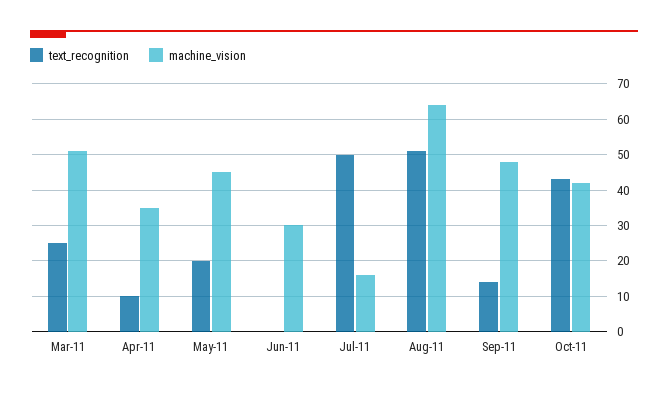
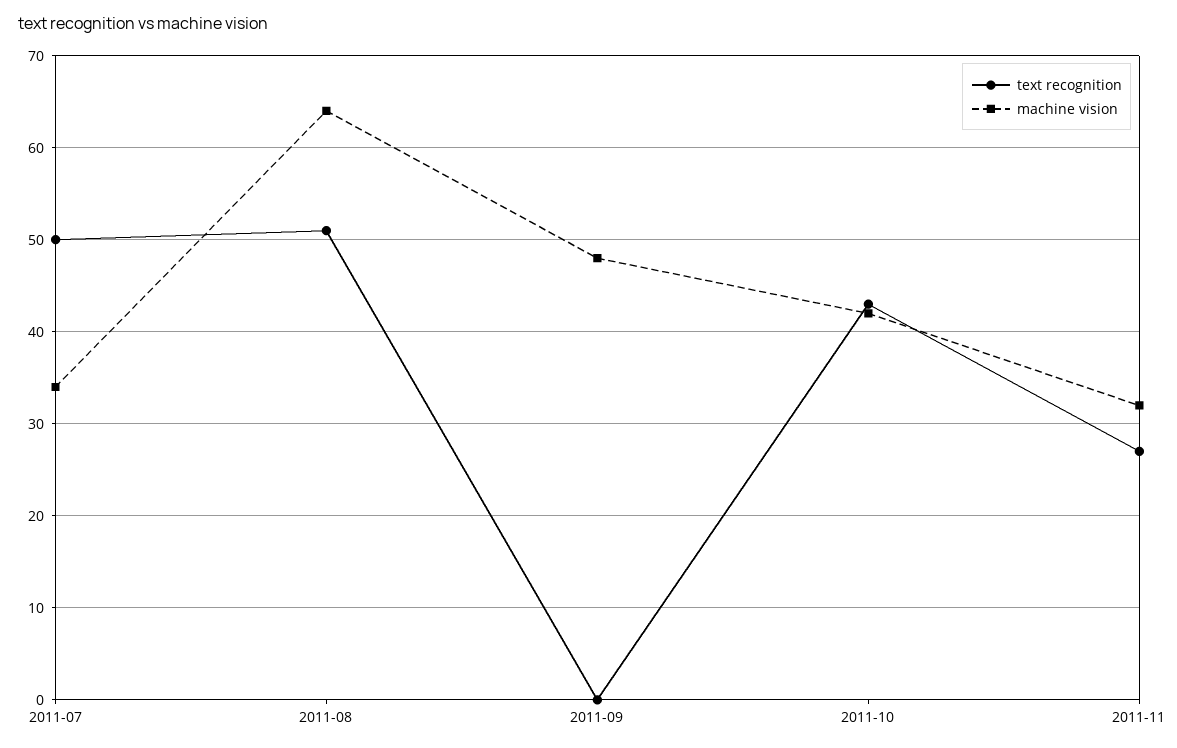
text_recognition, Mar-11: 25 -> none
machine_vision, Mar-11: 50 -> none
text_recognition, Apr-11: 10 -> none
machine_vision, Apr-11: 35 -> none
text_recognition, May-11: 20 -> none
machine_vision, May-11: 45 -> none
text_recognition, Jun-11: 0 -> none
machine_vision, Jun-11: 30 -> none
machine_vision, Jul-11: 15 -> 34
text_recognition, Sep-11: 15 -> 0
text_recognition, 2011-11: none -> 27
machine_vision, 2011-11: none -> 32

